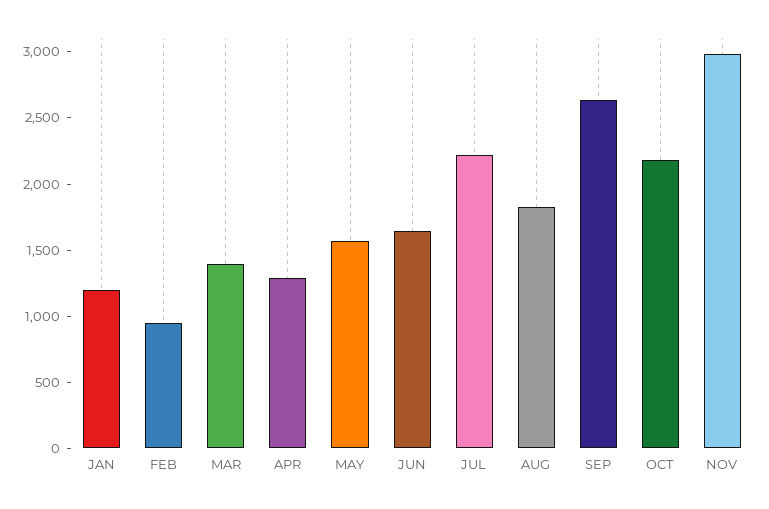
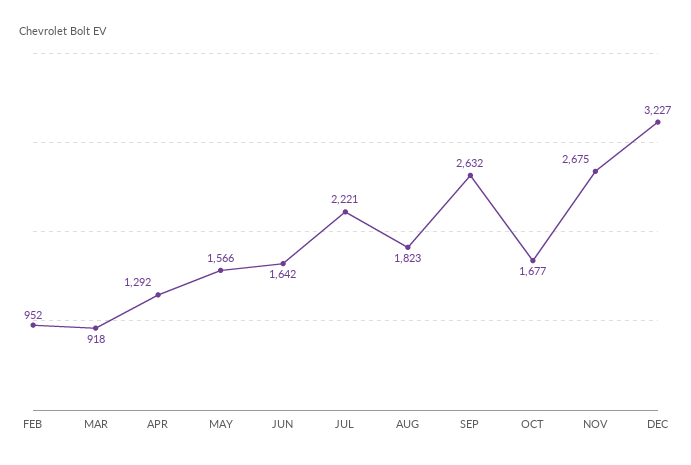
JAN: 1200 -> none
MAR: 1400 -> 918
OCT: 2200 -> 1677
NOV: 3000 -> 2675
DEC: none -> 3227

